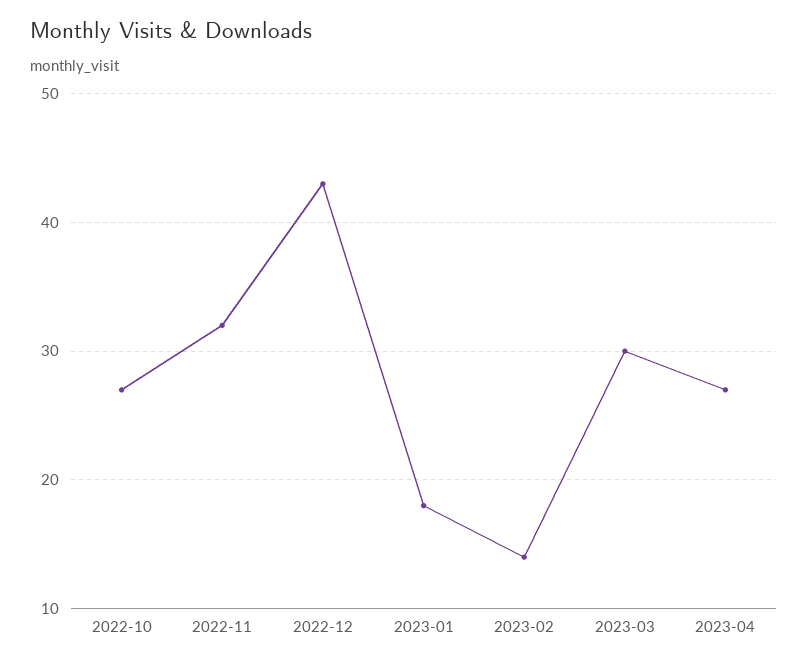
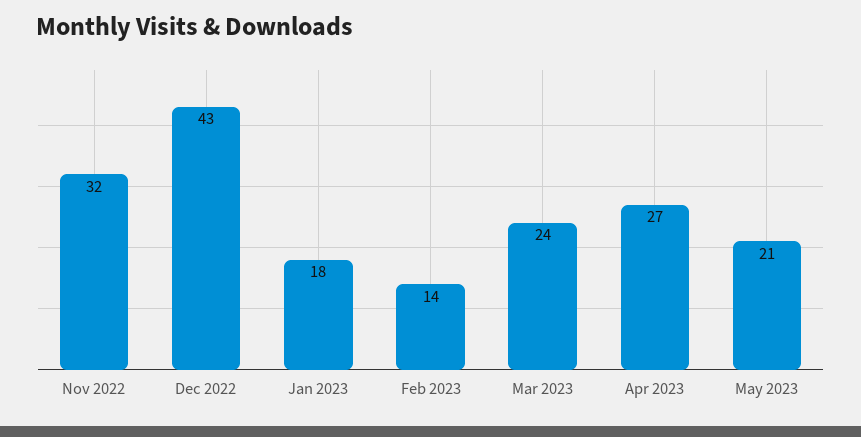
2022-10: 27 -> none
2023-03: 30 -> 24
May 2023: none -> 21

